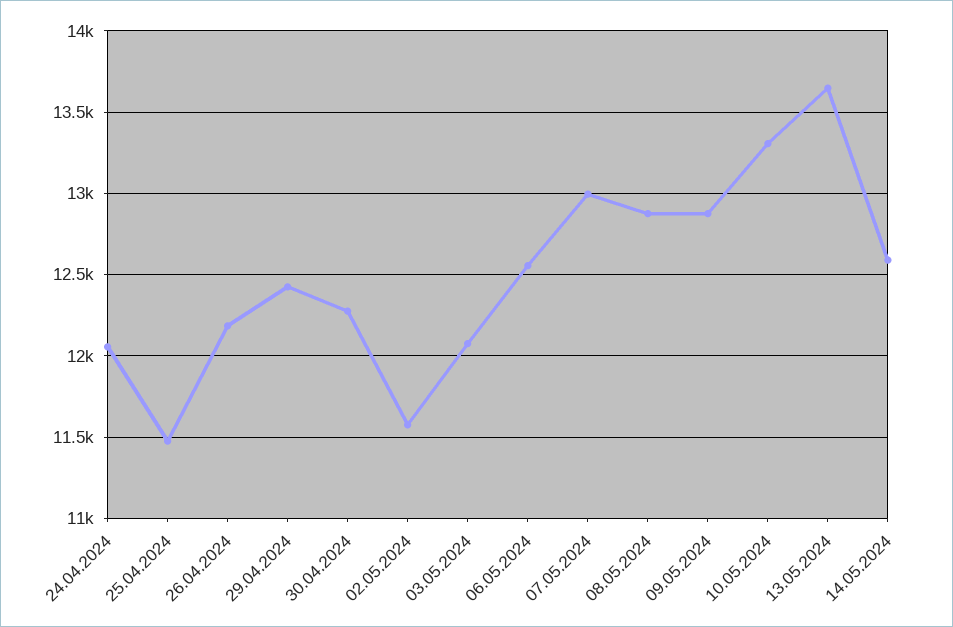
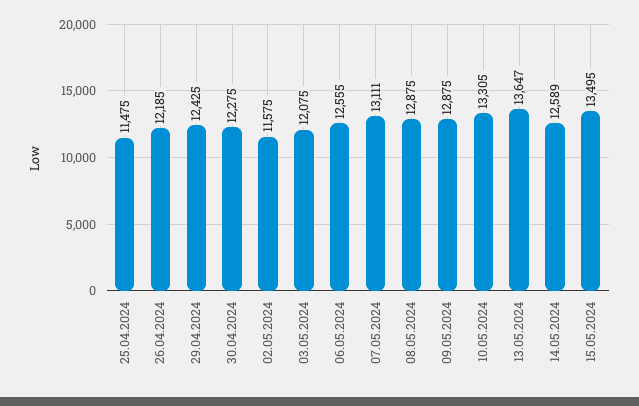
24.04.2024: 12050 -> none
07.05.2024: 13000 -> 13111
15.05.2024: none -> 13495

